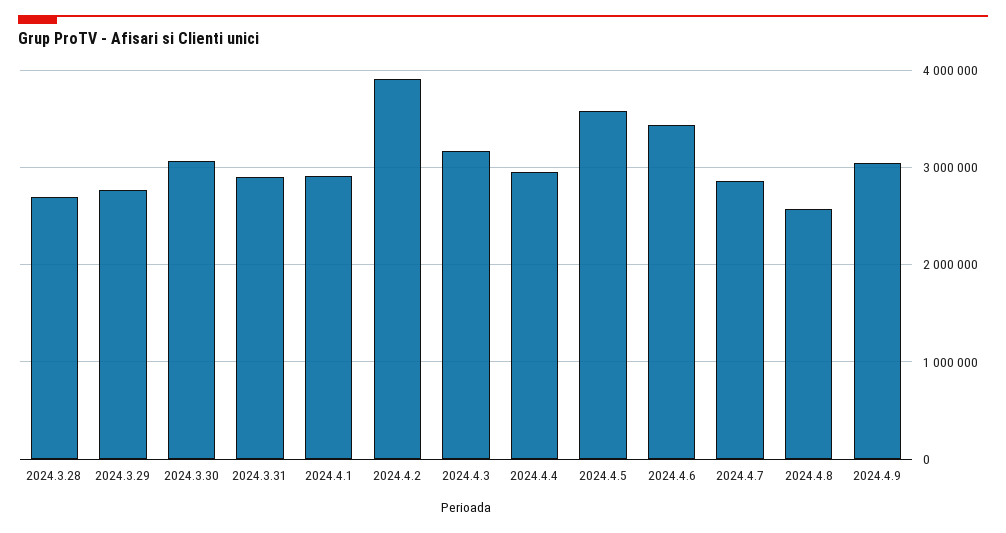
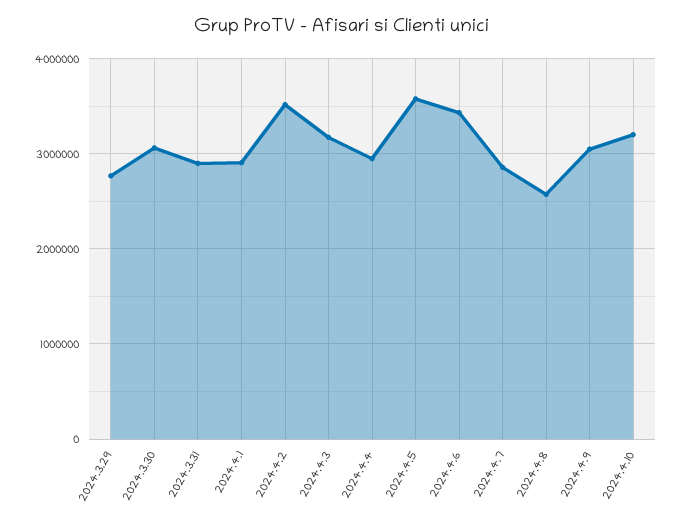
2024.3.28: 2700000 -> none
2024.4.2: 3900000 -> 3500000
2024.4.10: none -> 3200000

